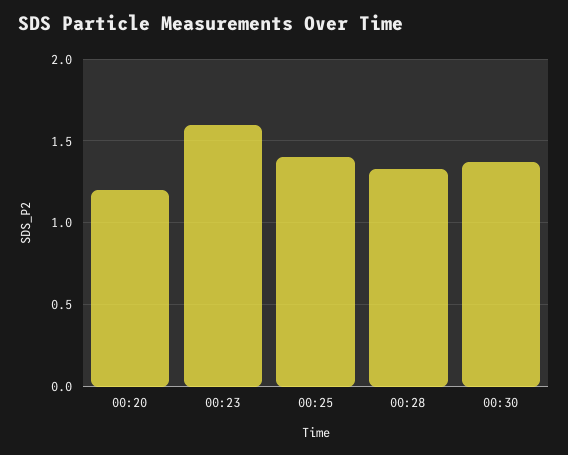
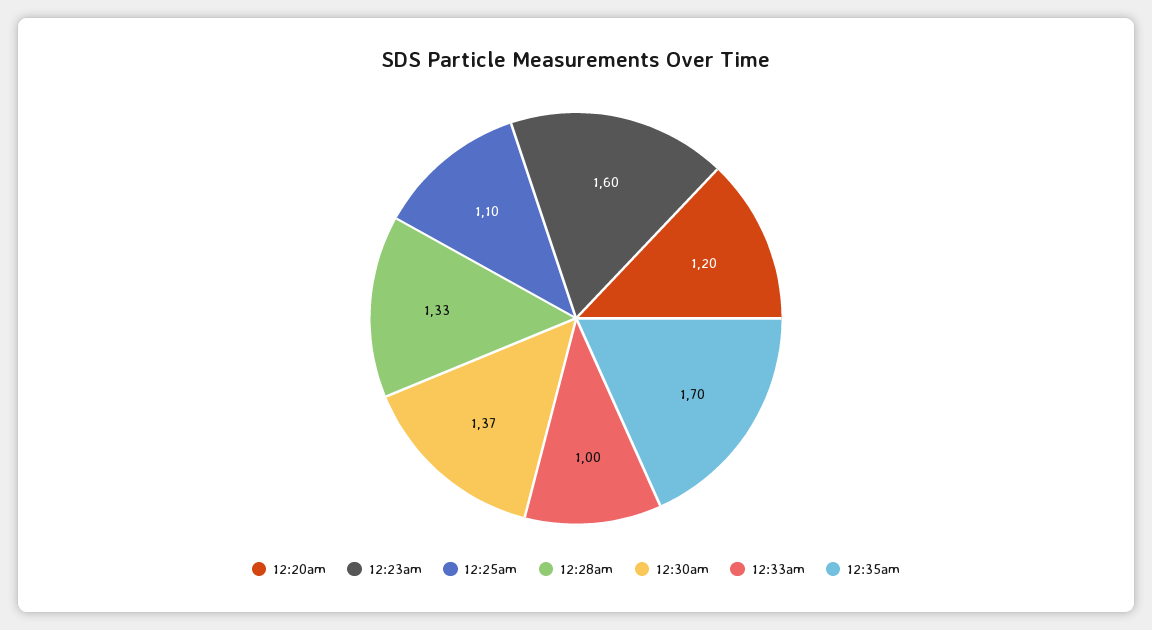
00:25: 1.4 -> 1.1
12:33am: none -> 1
12:35am: none -> 1.7

